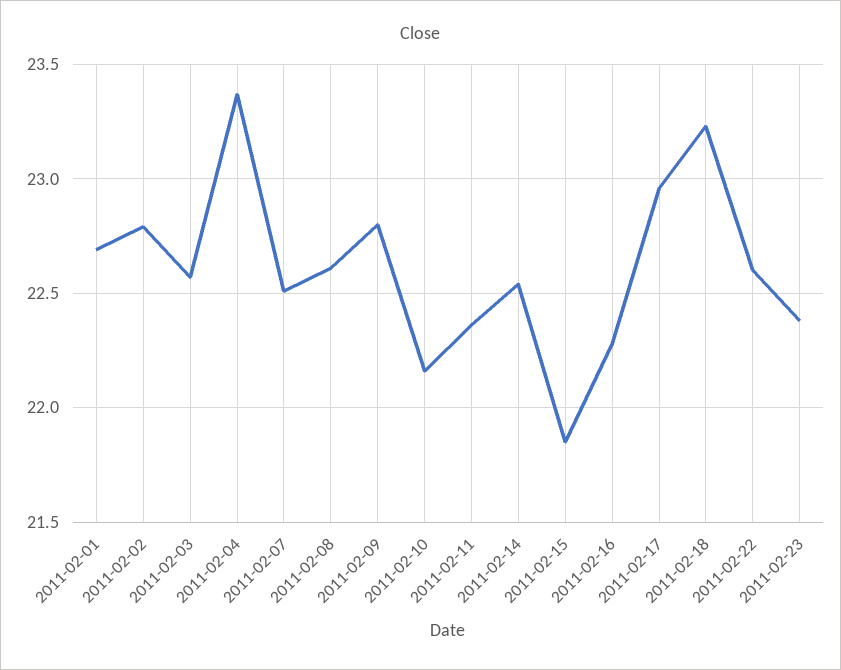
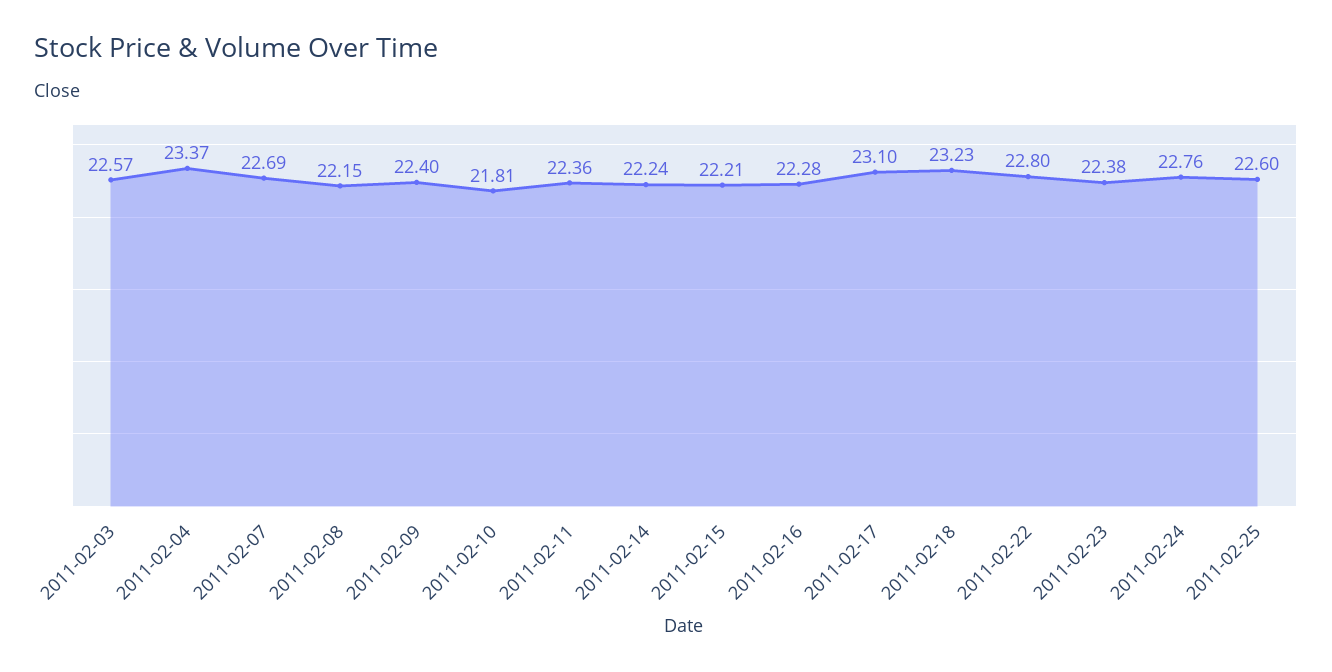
2011-02-01: 22.7 -> none
2011-02-02: 22.8 -> none
2011-02-07: 22.5 -> 22.69
2011-02-08: 22.6 -> 22.15
2011-02-09: 22.8 -> 22.4
2011-02-10: 22.15 -> 21.81
2011-02-14: 22.55 -> 22.24
2011-02-15: 21.85 -> 22.21
2011-02-17: 22.95 -> 23.1
2011-02-22: 22.6 -> 22.8
2011-02-24: none -> 22.76
2011-02-25: none -> 22.6

